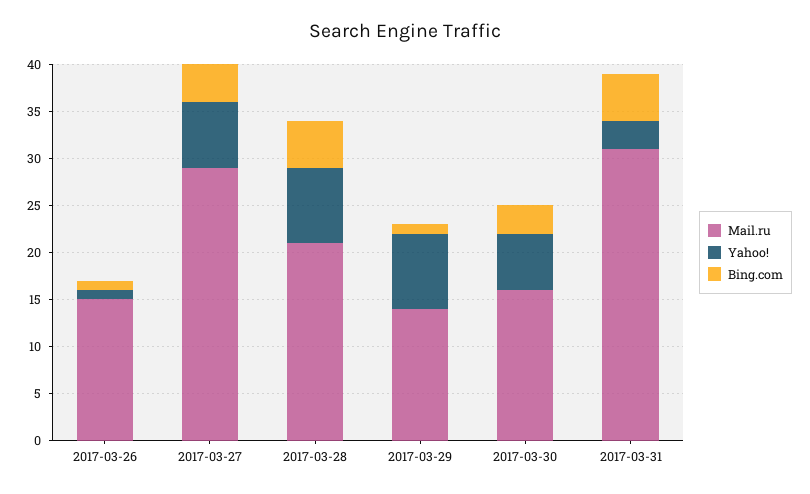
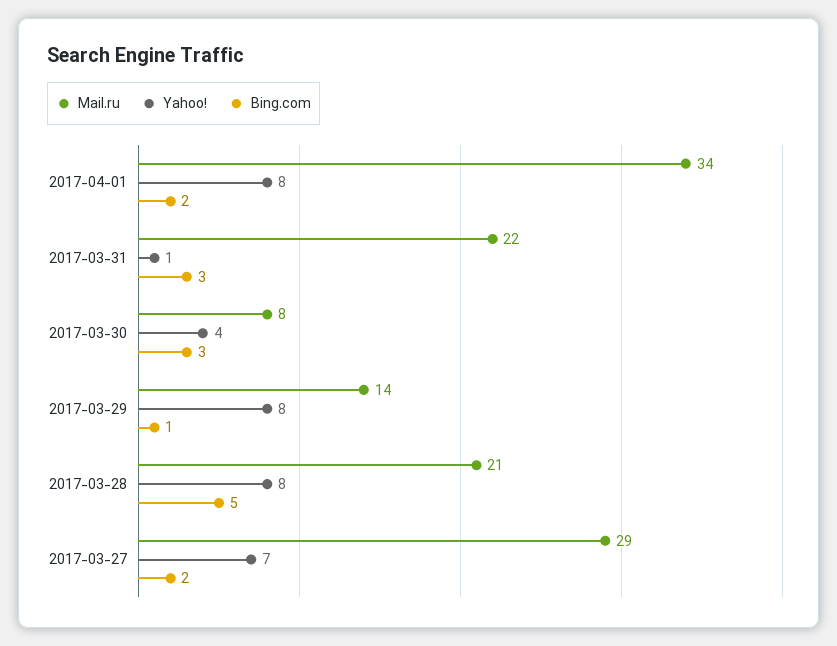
Mail.ru, 2017-03-26: 15 -> none
Yahoo!, 2017-03-26: 1 -> none
Bing.com, 2017-03-26: 1 -> none
Bing.com, 2017-03-27: 4 -> 2
Mail.ru, 2017-03-30: 16 -> 8
Yahoo!, 2017-03-30: 6 -> 4
Mail.ru, 2017-03-31: 31 -> 22
Yahoo!, 2017-03-31: 3 -> 1
Bing.com, 2017-03-31: 5 -> 3
Mail.ru, 2017-04-01: none -> 34
Yahoo!, 2017-04-01: none -> 8
Bing.com, 2017-04-01: none -> 2

